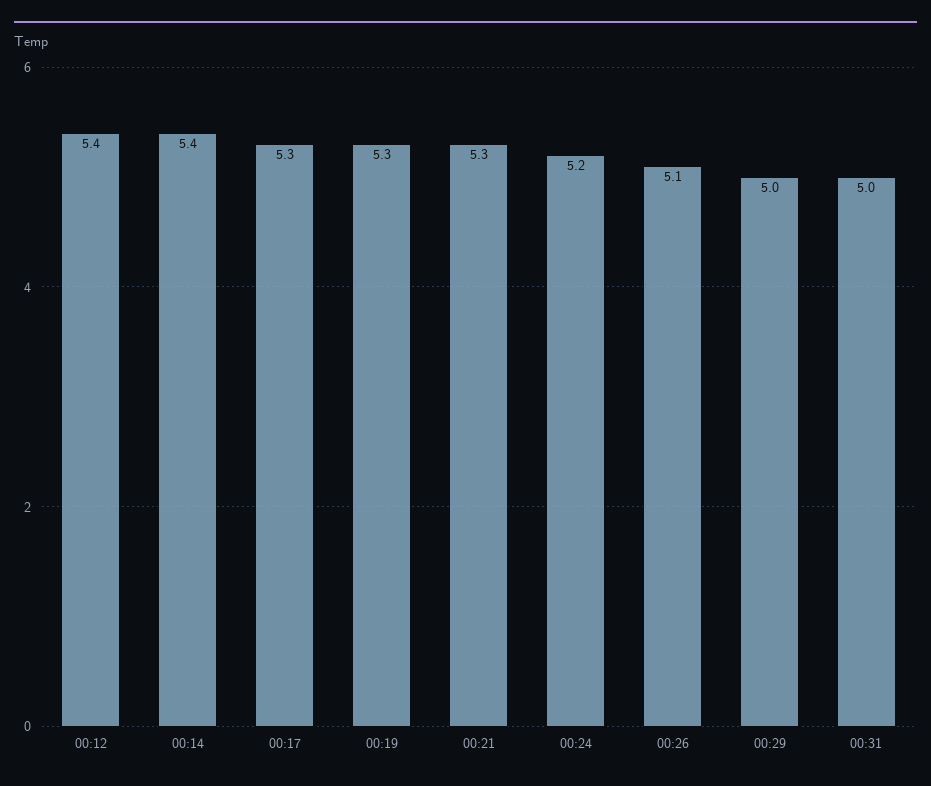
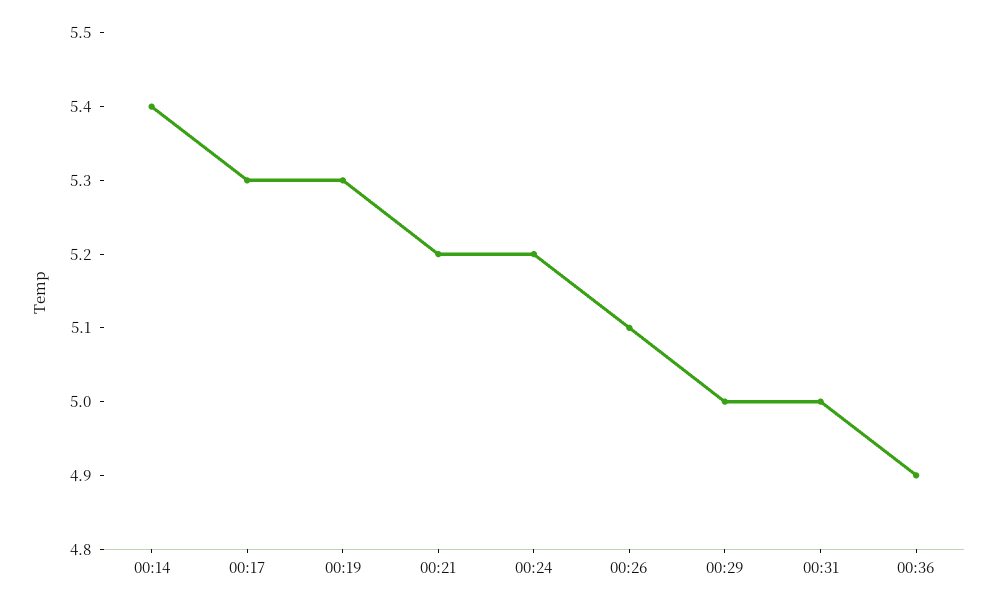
00:12: 5.4 -> none
00:21: 5.3 -> 5.2
00:36: none -> 4.9

